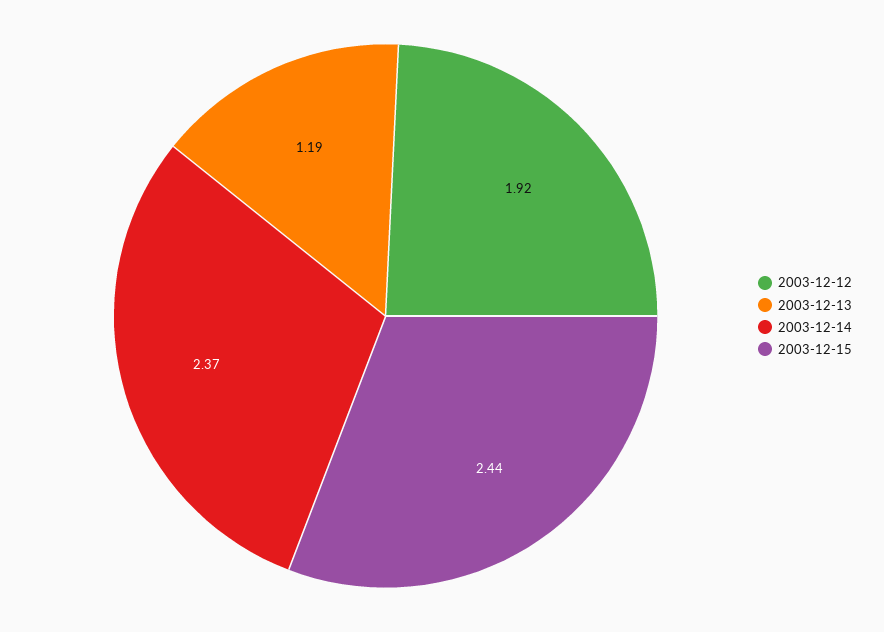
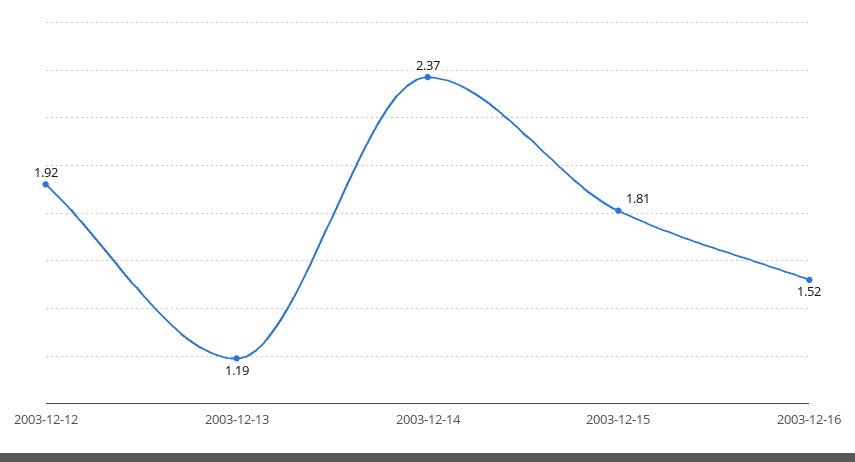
2003-12-15: 2.44 -> 1.81
2003-12-16: none -> 1.52

